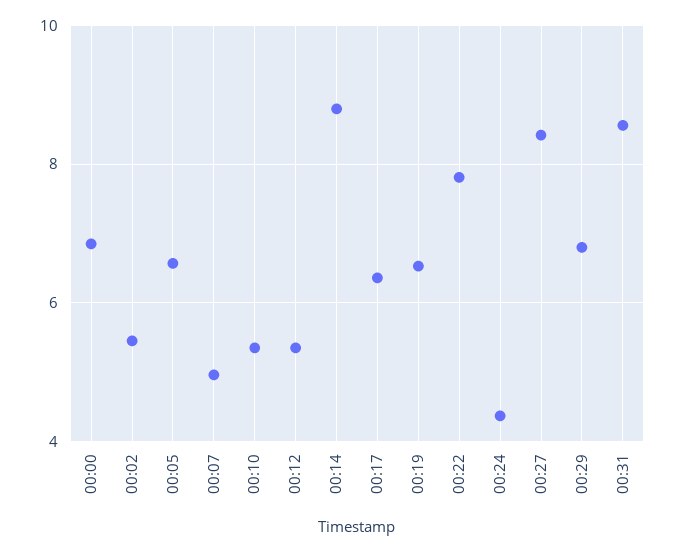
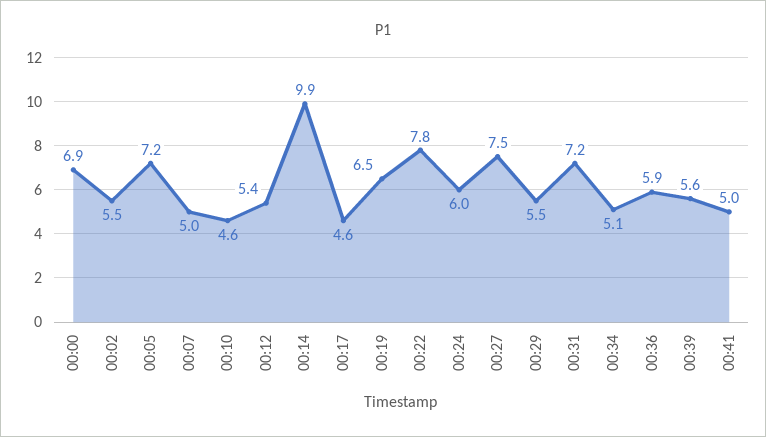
00:05: 6.6 -> 7.2
00:10: 5.4 -> 4.6
00:14: 8.8 -> 9.9
00:17: 6.4 -> 4.6
00:24: 4.4 -> 6
00:27: 8.4 -> 7.5
00:29: 6.8 -> 5.5
00:31: 8.6 -> 7.2
00:34: none -> 5.1
00:36: none -> 5.9
00:39: none -> 5.6
00:41: none -> 5

